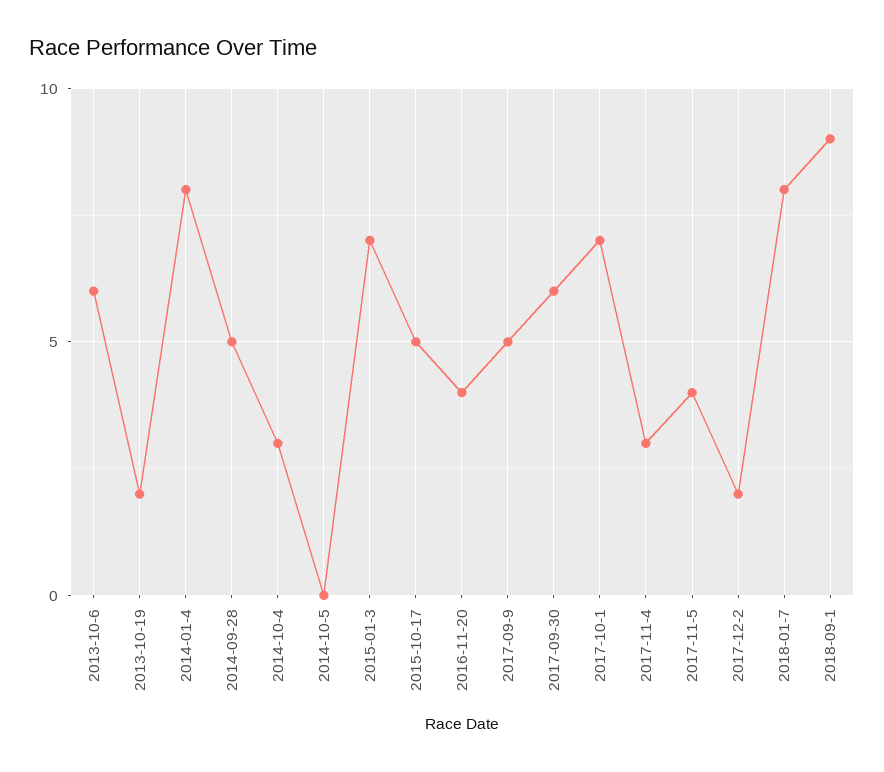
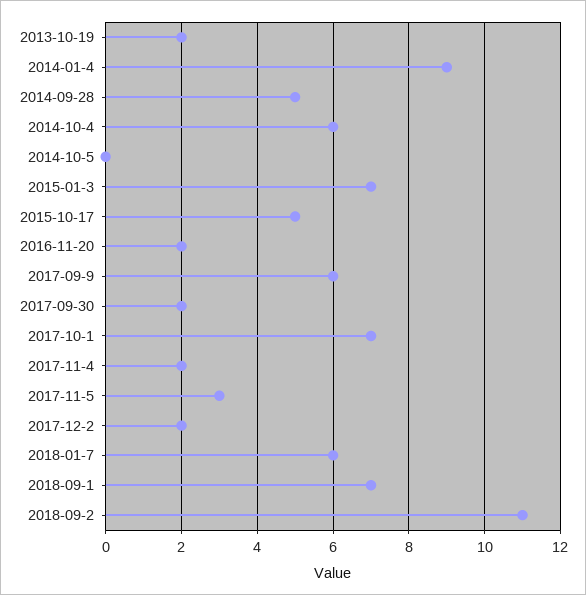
2013-10-6: 6 -> none
2014-01-4: 8 -> 9
2014-10-4: 3 -> 6
2016-11-20: 4 -> 2
2017-09-9: 5 -> 6
2017-09-30: 6 -> 2
2017-11-4: 3 -> 2
2017-11-5: 4 -> 3
2018-01-7: 8 -> 6
2018-09-1: 9 -> 7
2018-09-2: none -> 11

